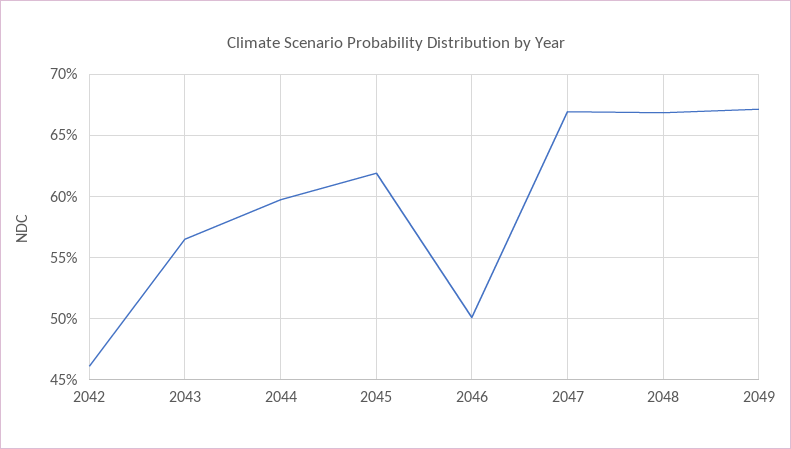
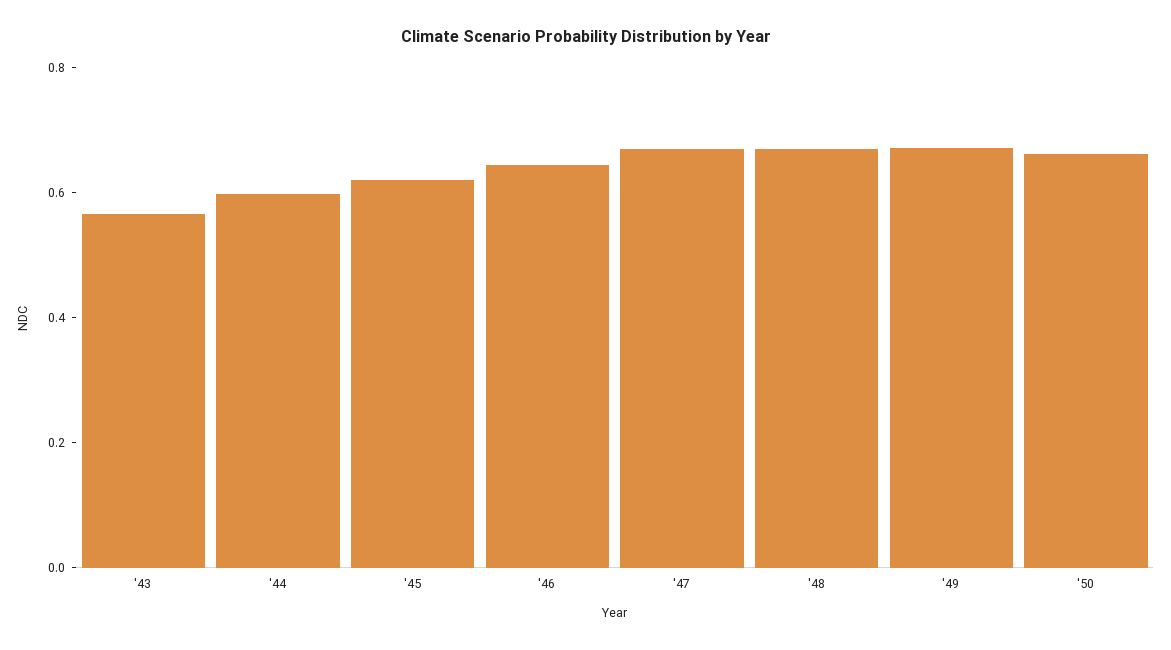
2042: 0.46 -> none
2046: 0.5 -> 0.65
'50: none -> 0.65

